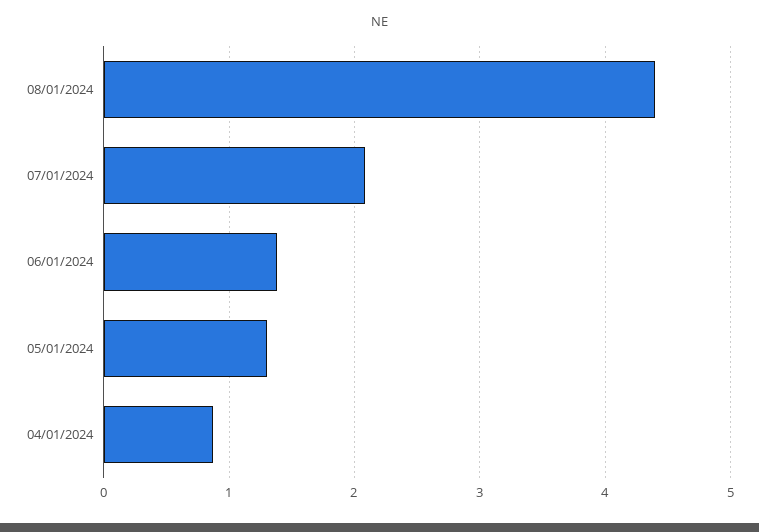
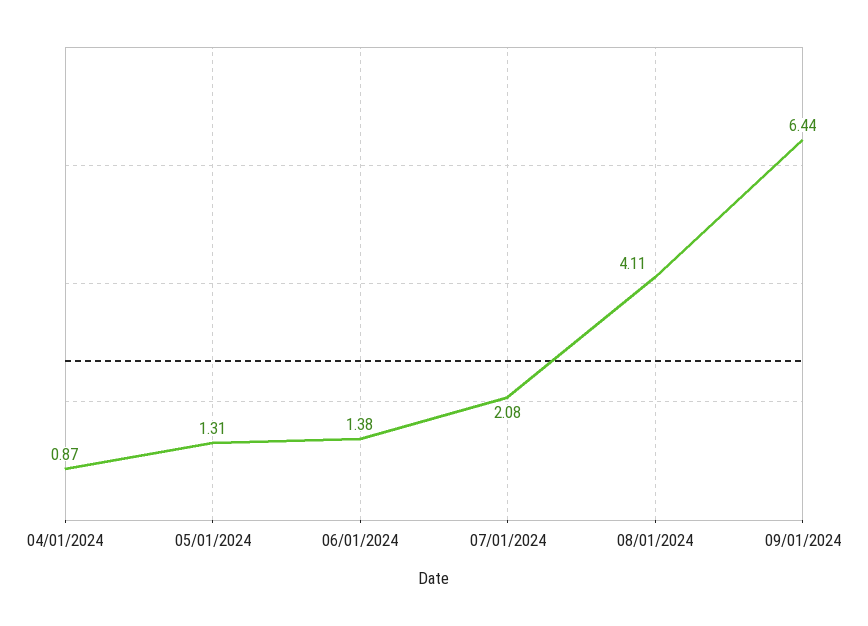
08/01/2024: 4.4 -> 4.11
09/01/2024: none -> 6.44

